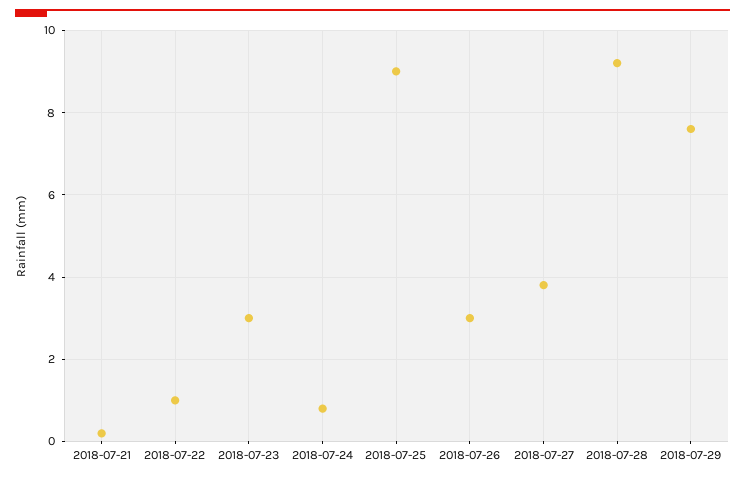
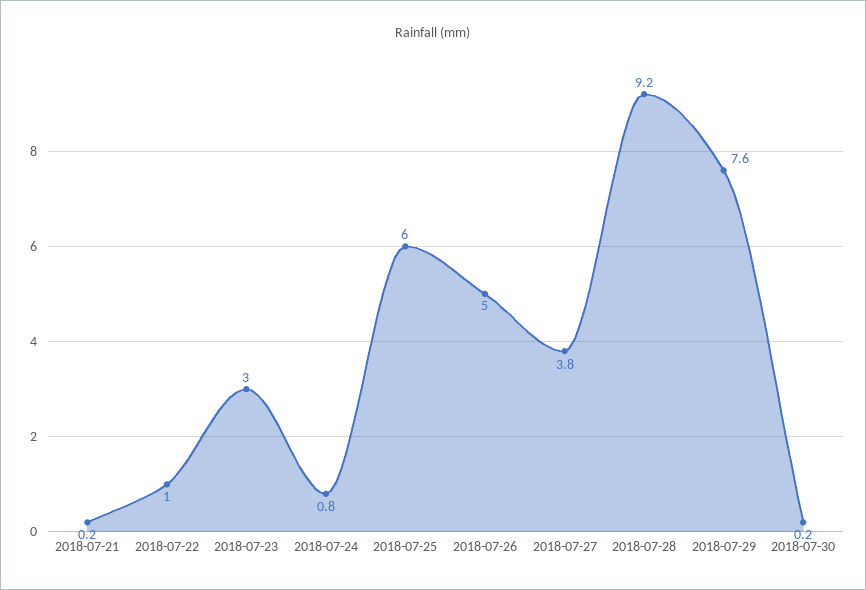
2018-07-25: 9 -> 6
2018-07-26: 3 -> 5
2018-07-30: none -> 0.2

